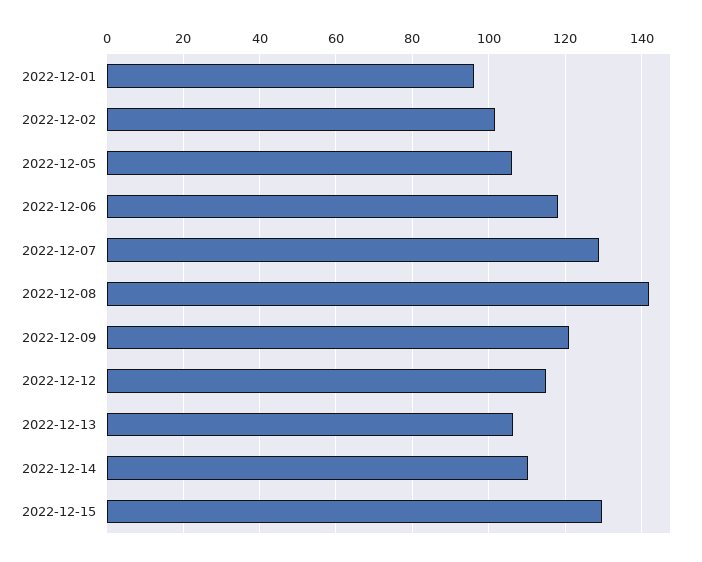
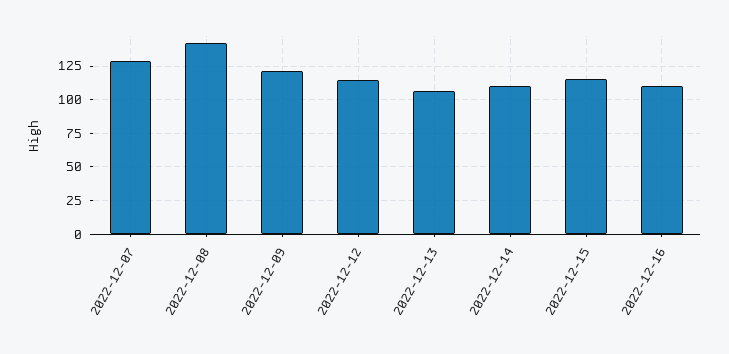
2022-12-01: 96 -> none
2022-12-02: 102 -> none
2022-12-05: 106 -> none
2022-12-06: 118 -> none
2022-12-15: 130 -> 115
2022-12-16: none -> 110

